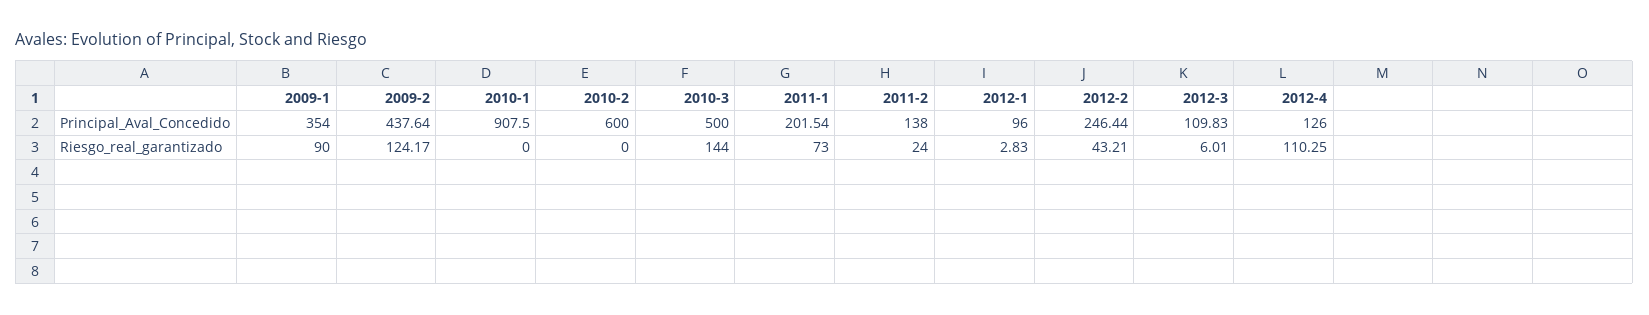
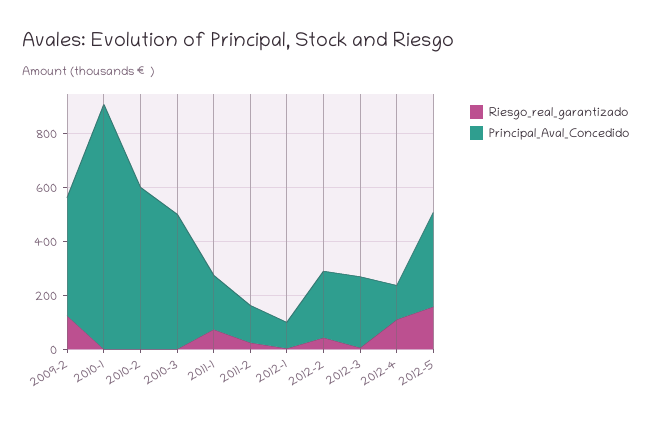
Principal_Aval_Concedido, 2009-1: 354 -> none
Principal_Aval_Concedido, 2012-3: 109.83 -> 250
Riesgo_real_garantizado, 2009-1: 90 -> none
Riesgo_real_garantizado, 2010-3: 144 -> 0
Riesgo_real_garantizado, 2012-5: none -> 150
Principal_Aval_Concedido, 2012-5: none -> 350

